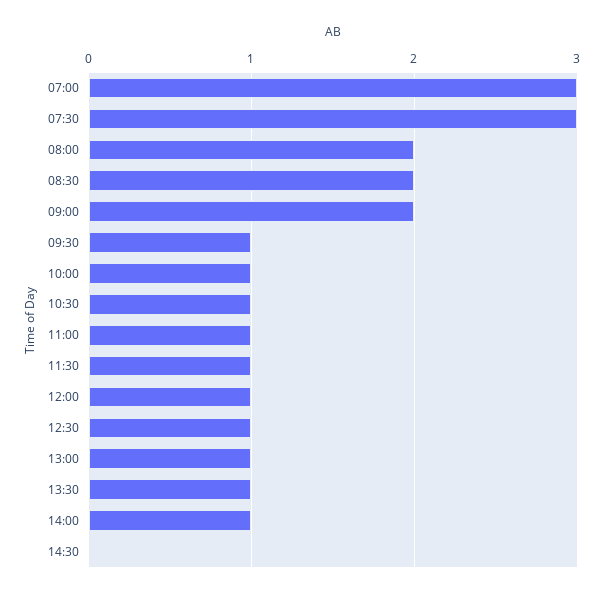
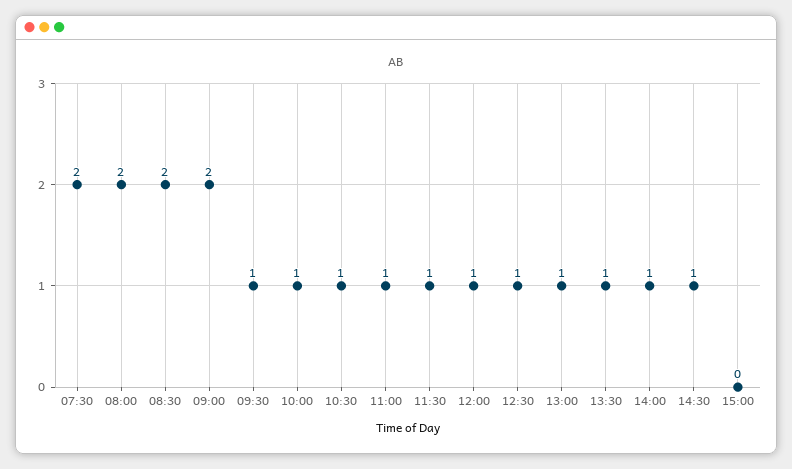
07:00: 3 -> none
07:30: 3 -> 2
14:30: 0 -> 1
15:00: none -> 0

